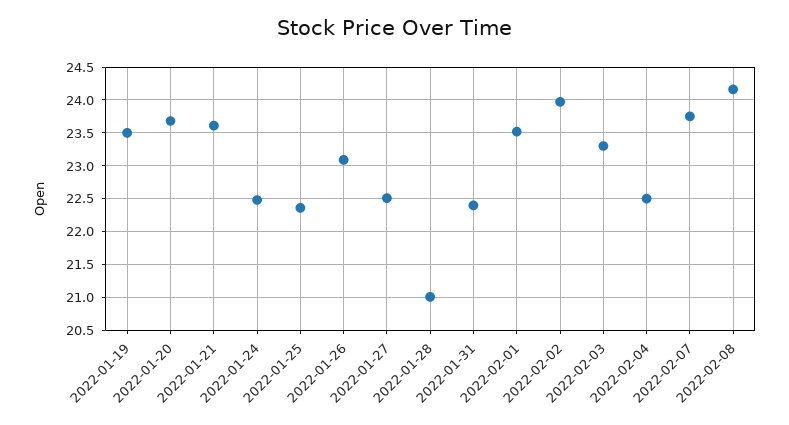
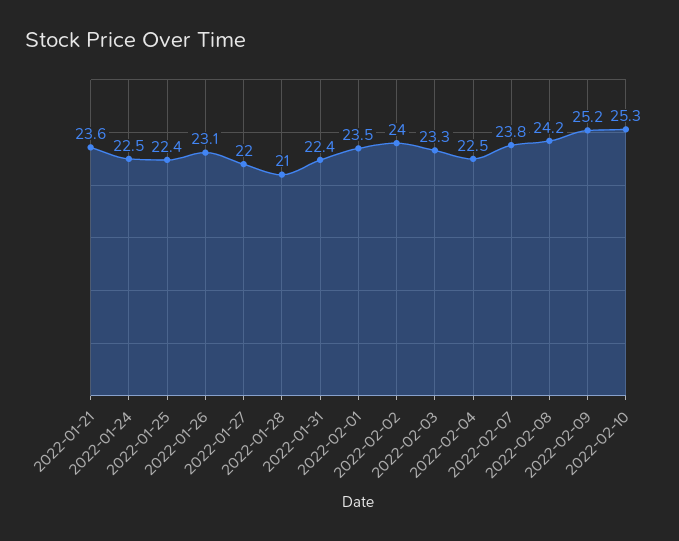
2022-01-19: 23.5 -> none
2022-01-20: 23.7 -> none
2022-01-27: 22.5 -> 22
2022-02-09: none -> 25.2
2022-02-10: none -> 25.3

